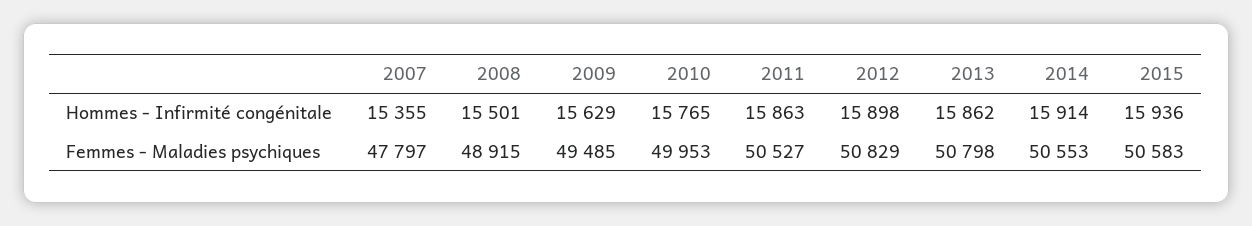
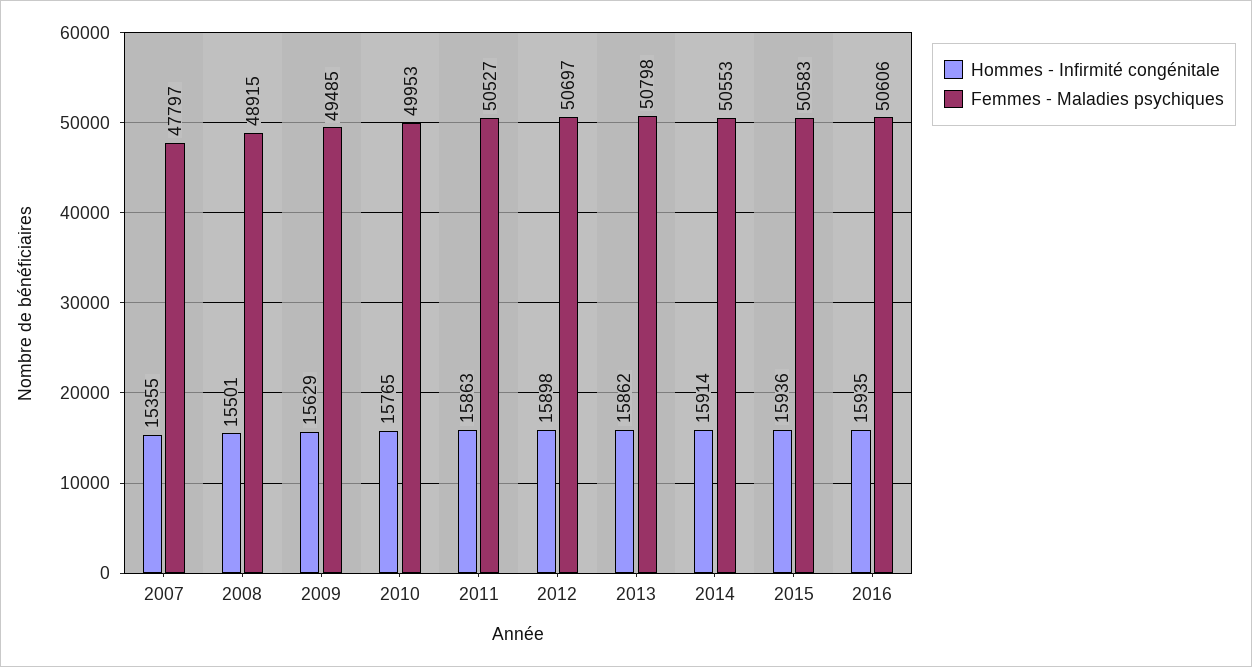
Femmes - Maladies psychiques, 2012: 50829 -> 50697
Hommes - Infirmité congénitale, 2016: none -> 15935
Femmes - Maladies psychiques, 2016: none -> 50606

